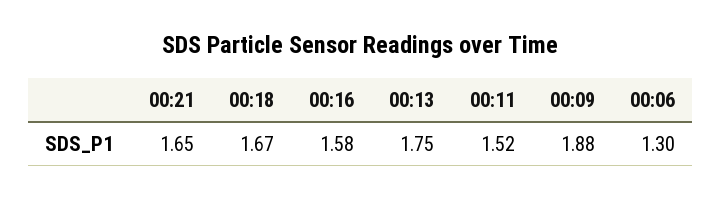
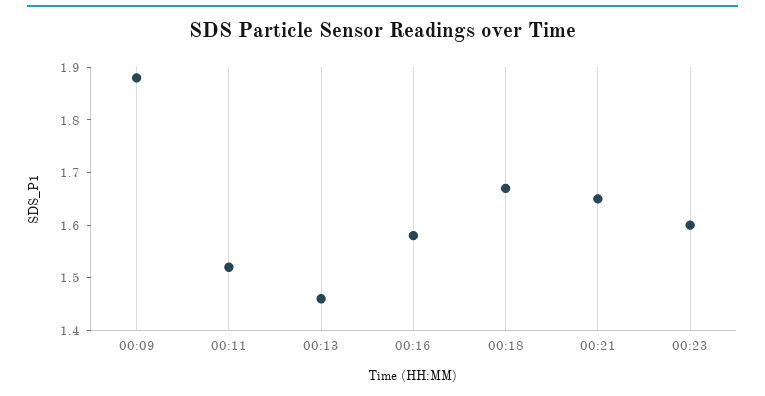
00:13: 1.75 -> 1.45
00:06: 1.3 -> none
00:23: none -> 1.6

